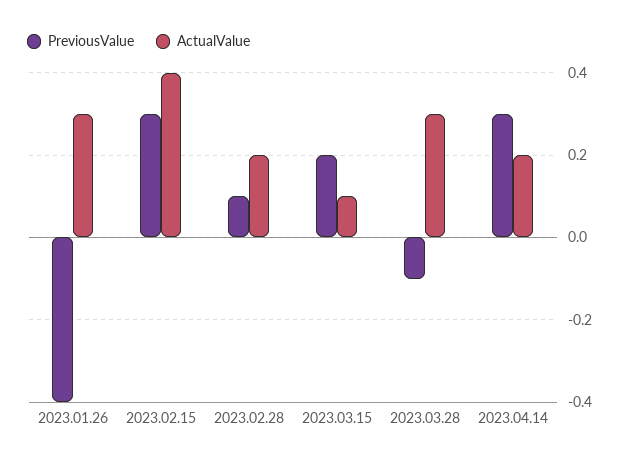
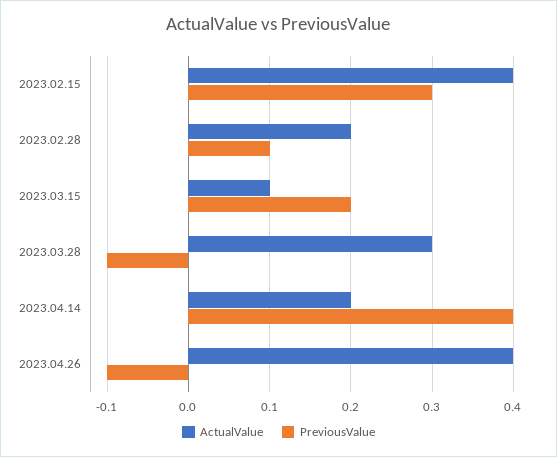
PreviousValue, 2023.01.26: -0.4 -> none
ActualValue, 2023.01.26: 0.3 -> none
PreviousValue, 2023.04.14: 0.3 -> 0.4
ActualValue, 2023.04.26: none -> 0.4
PreviousValue, 2023.04.26: none -> -0.1

